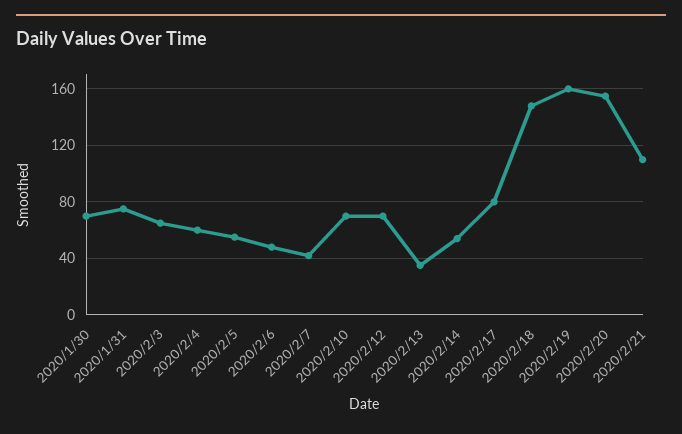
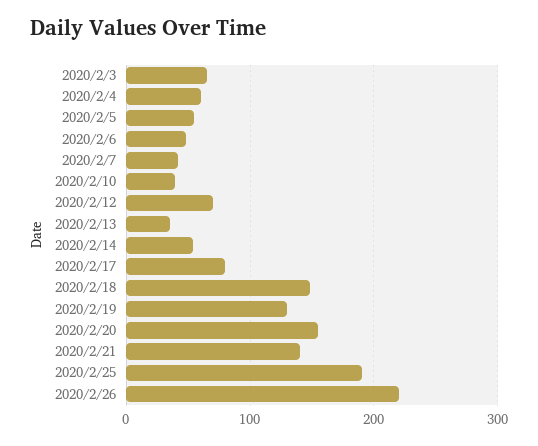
2020/1/30: 70 -> none
2020/1/31: 75 -> none
2020/2/10: 70 -> 40
2020/2/19: 160 -> 130
2020/2/21: 110 -> 140
2020/2/25: none -> 190
2020/2/26: none -> 220

